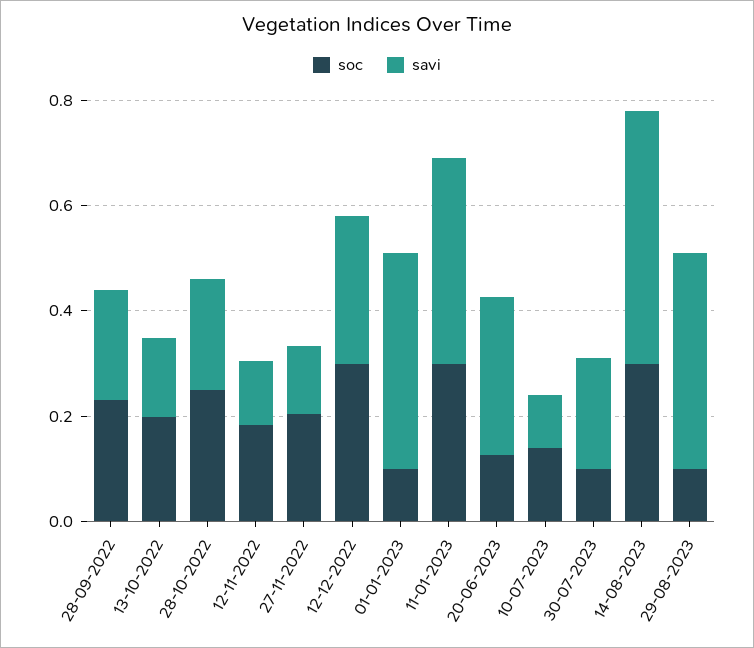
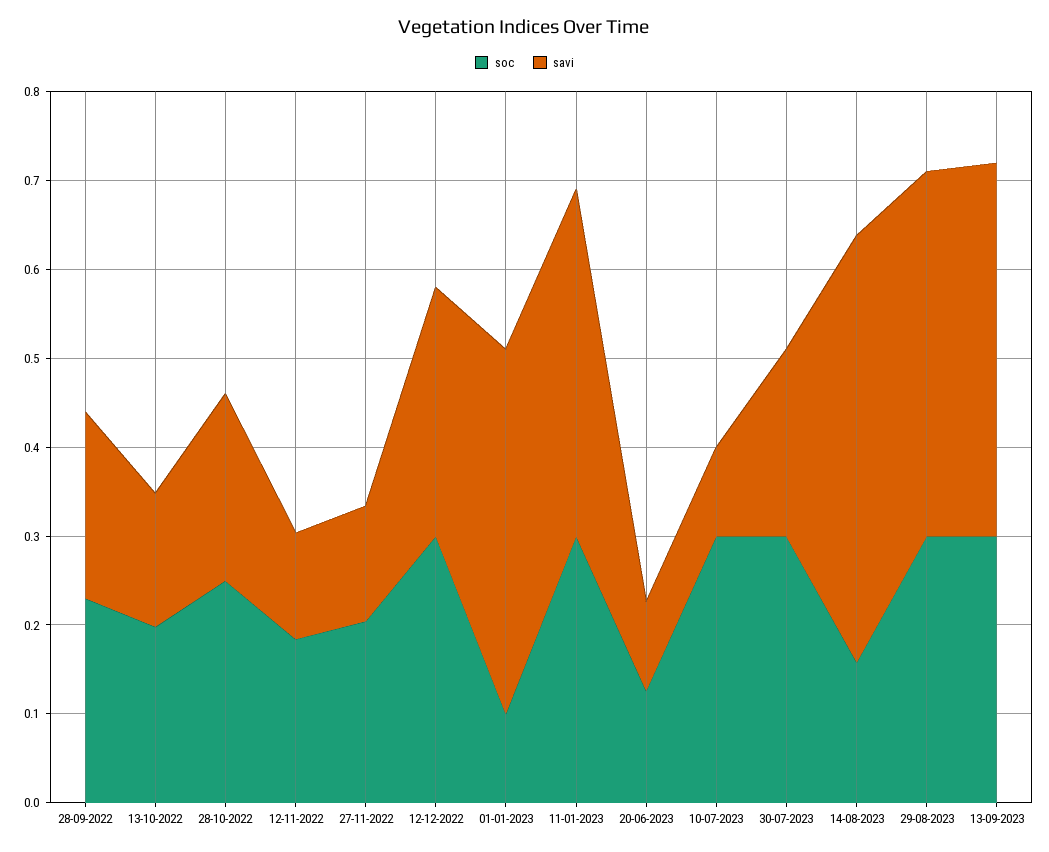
savi, 20-06-2023: 0.3 -> 0.1
soc, 10-07-2023: 0.15 -> 0.3
soc, 30-07-2023: 0.1 -> 0.3
soc, 14-08-2023: 0.3 -> 0.16
soc, 29-08-2023: 0.1 -> 0.3
soc, 13-09-2023: none -> 0.3
savi, 13-09-2023: none -> 0.42

